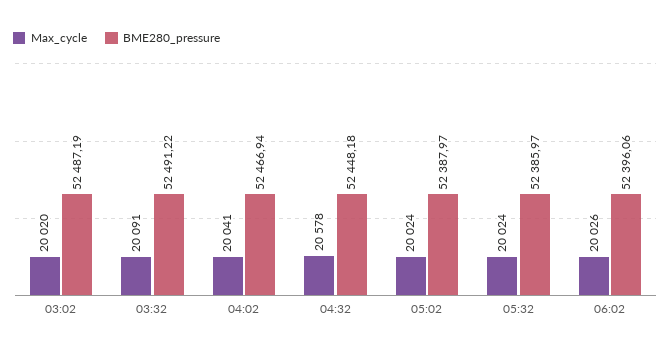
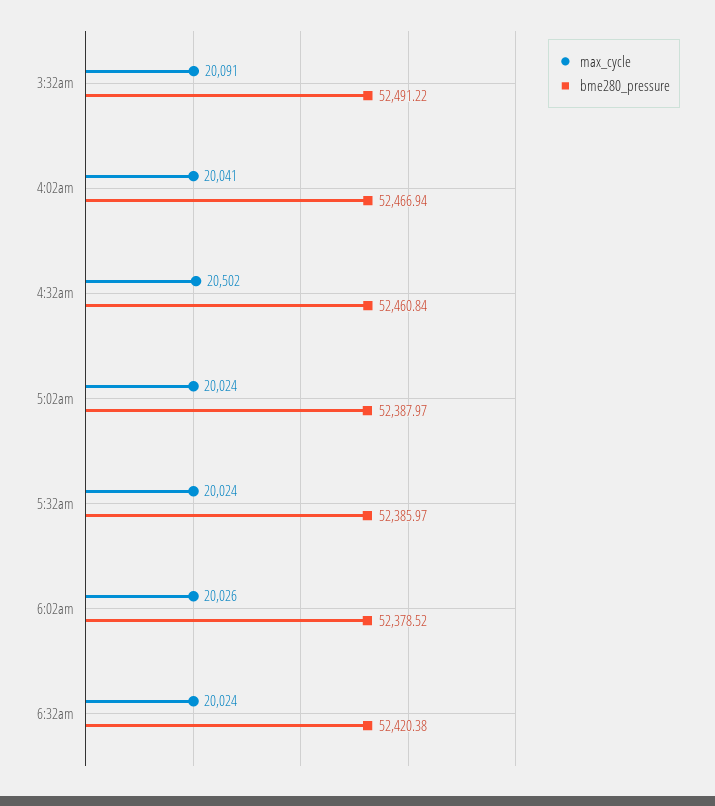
Max_cycle, 03:02: 20020 -> none
BME280_pressure, 03:02: 52487.19 -> none
Max_cycle, 04:32: 20578 -> 20502
BME280_pressure, 04:32: 52448.18 -> 52460.84
BME280_pressure, 06:02: 52396.06 -> 52378.52
Max_cycle, 6:32am: none -> 20024
BME280_pressure, 6:32am: none -> 52420.38

